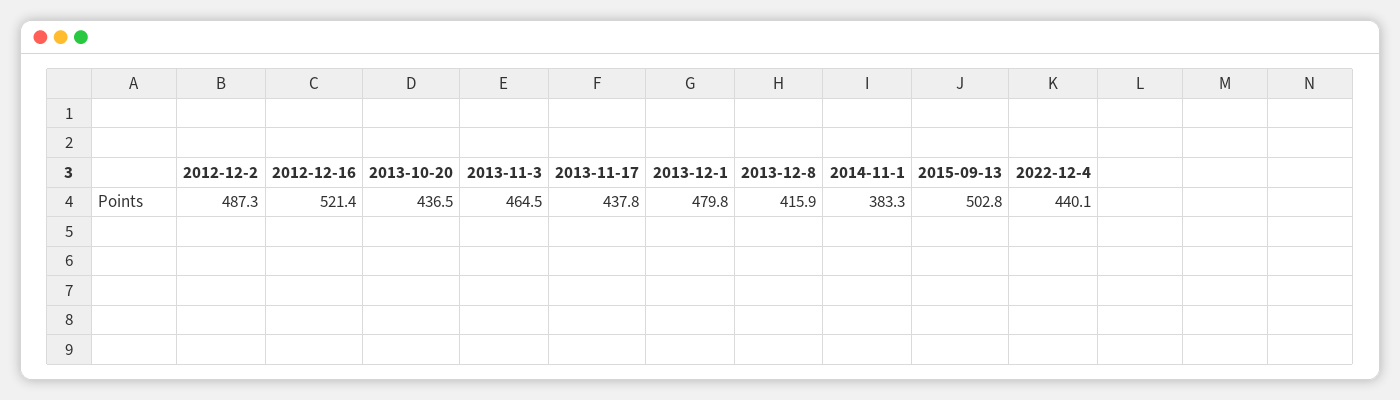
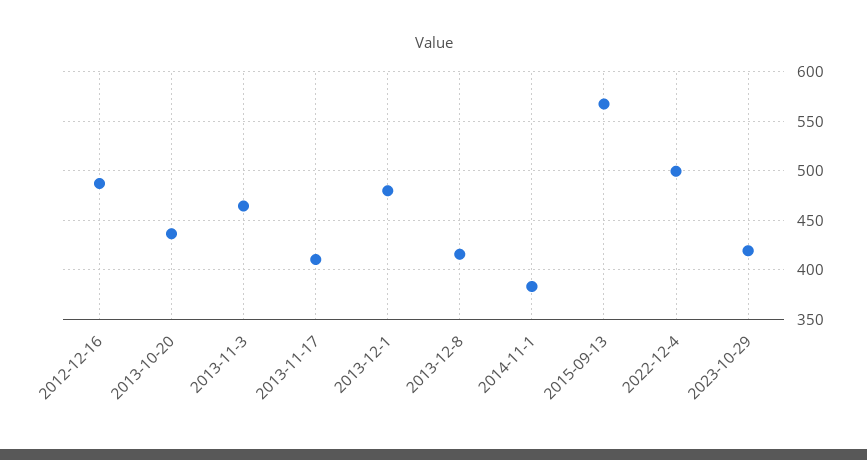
2012-12-2: 487.3 -> none
2012-12-16: 521.4 -> 490
2013-11-17: 437.8 -> 410
2015-09-13: 502.8 -> 570
2022-12-4: 440.1 -> 500
2023-10-29: none -> 420

